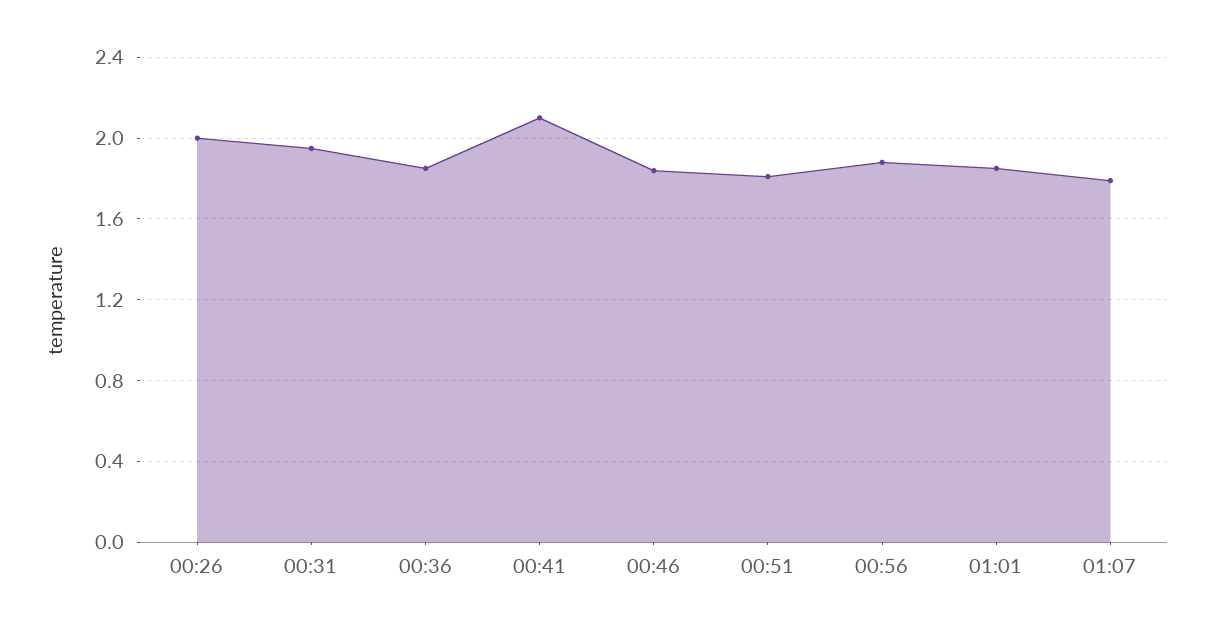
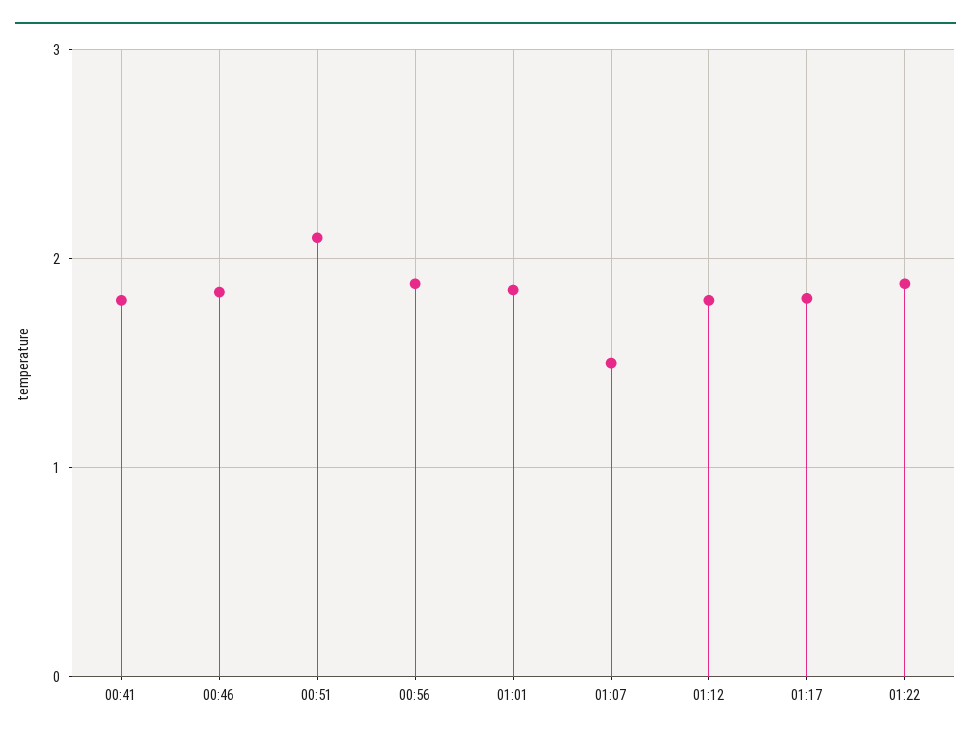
00:26: 2 -> none
00:31: 1.95 -> none
00:36: 1.85 -> none
00:41: 2.1 -> 1.8
00:51: 1.8 -> 2.1
01:07: 1.8 -> 1.5
01:12: none -> 1.8
01:17: none -> 1.8
01:22: none -> 1.9

